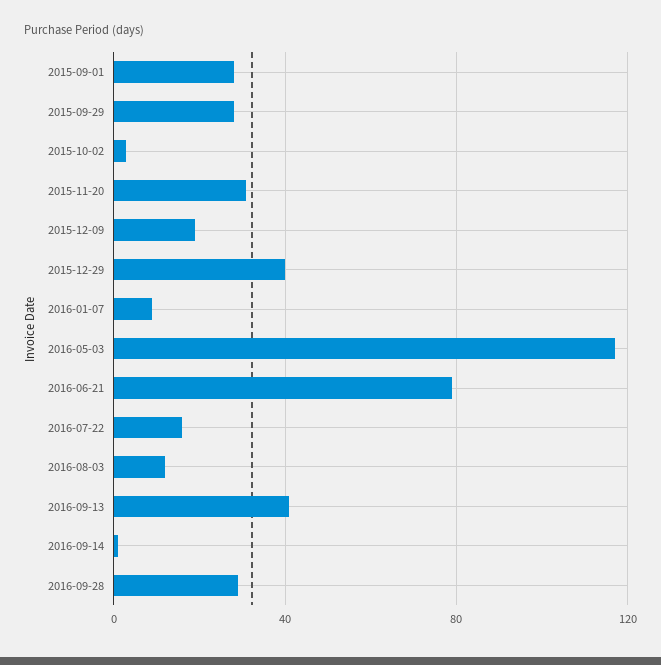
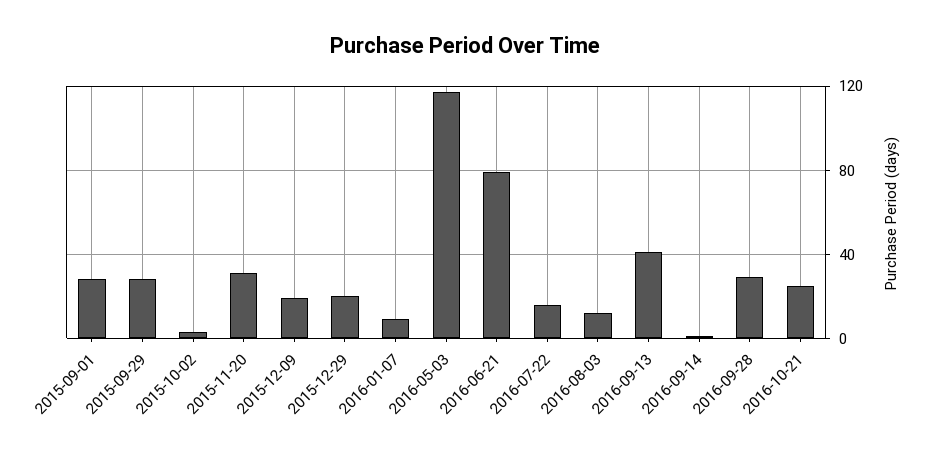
2015-12-29: 40 -> 20
2016-10-21: none -> 25

